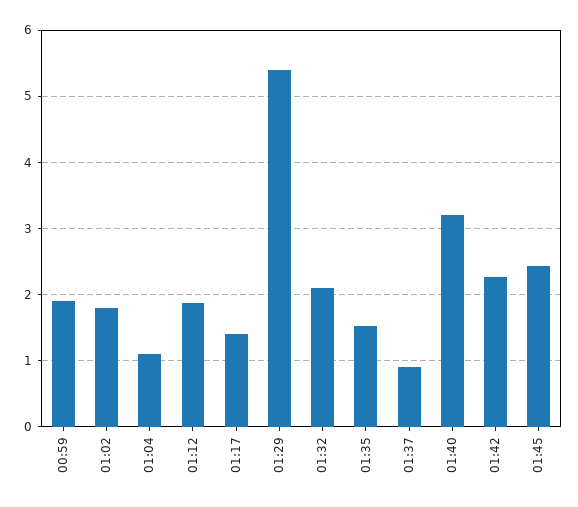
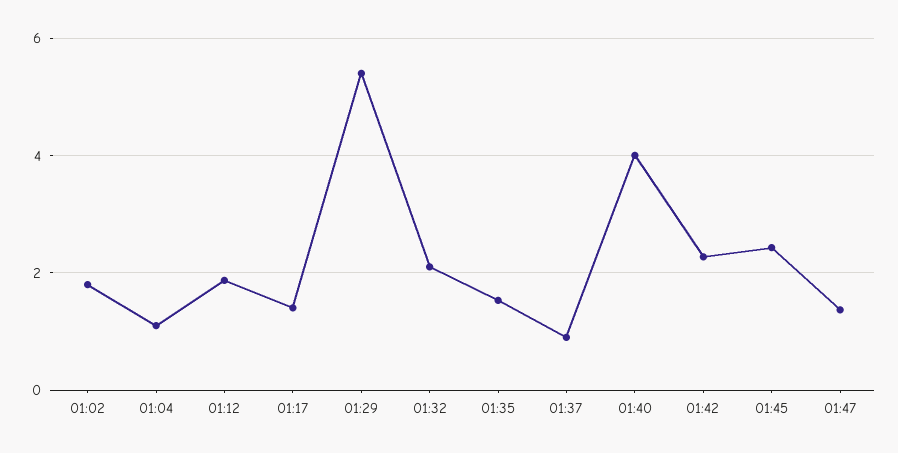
00:59: 1.9 -> none
01:40: 3.2 -> 4
01:47: none -> 1.4

